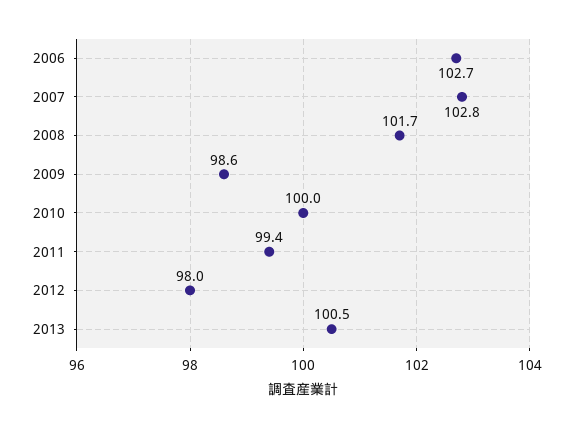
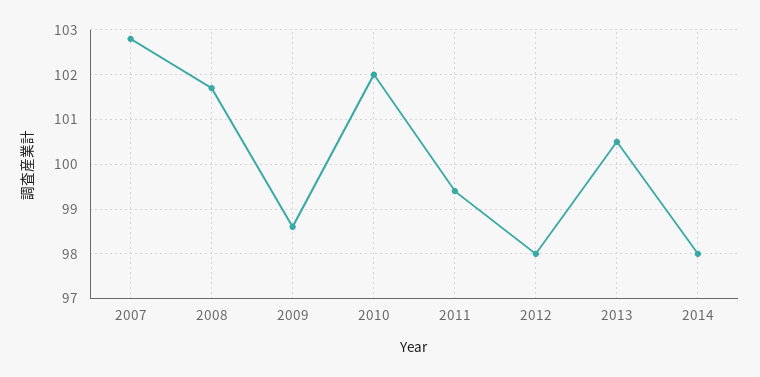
2006: 102.7 -> none
2010: 100 -> 102
2014: none -> 98

